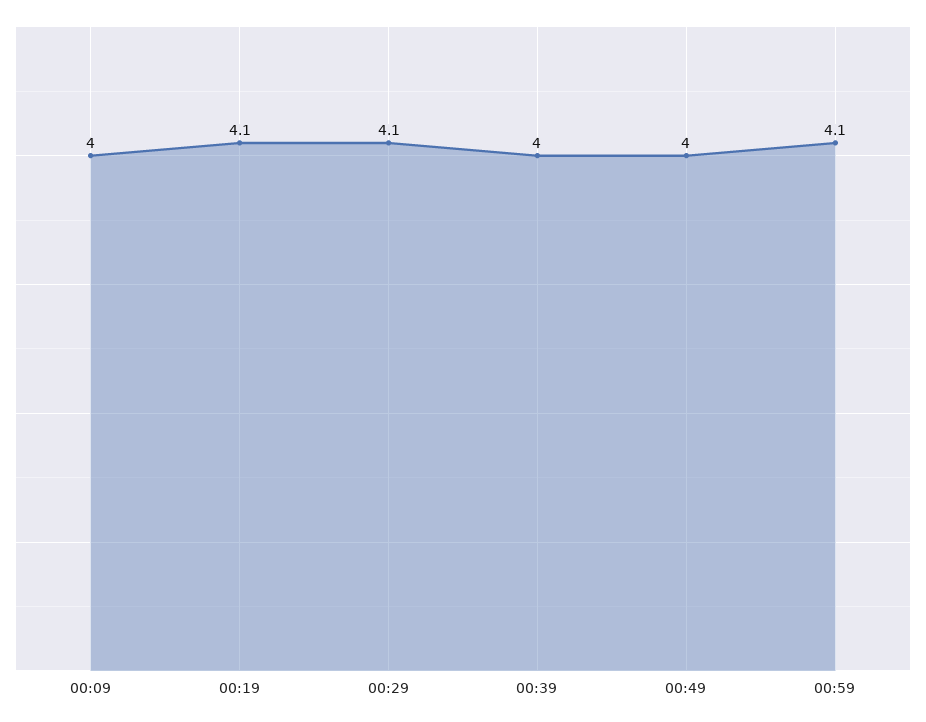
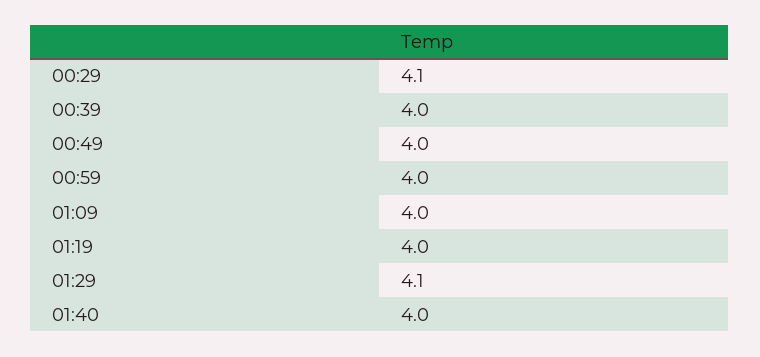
00:09: 4 -> none
00:19: 4.1 -> none
00:59: 4.1 -> 4
01:09: none -> 4
01:19: none -> 4
01:29: none -> 4.1
01:40: none -> 4

